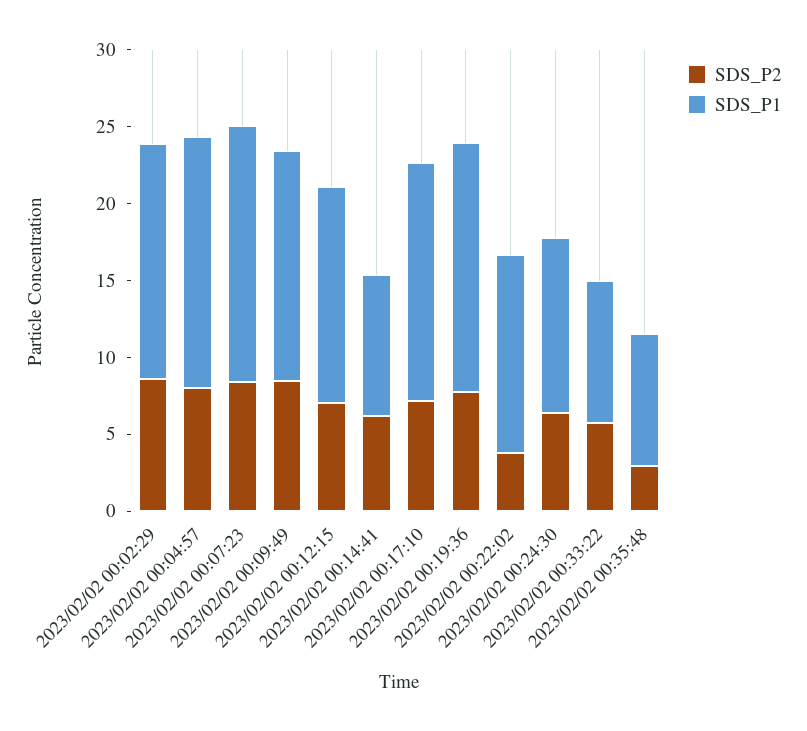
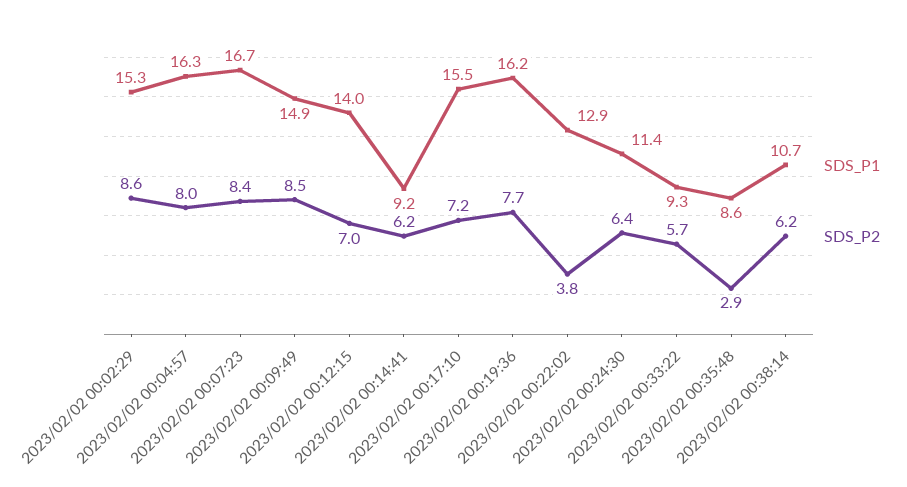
SDS_P1, 2023/02/02 00:38:14: none -> 10.7
SDS_P2, 2023/02/02 00:38:14: none -> 6.2

